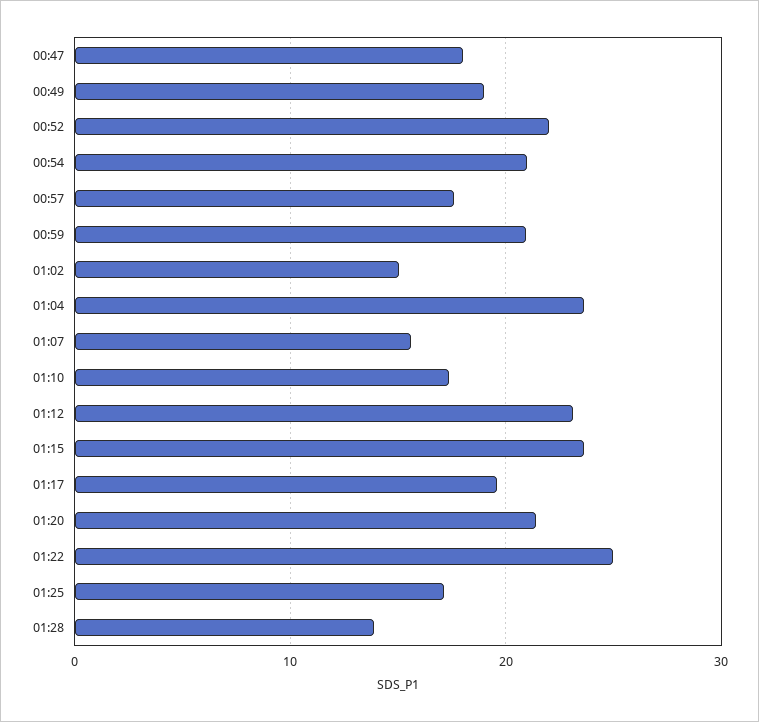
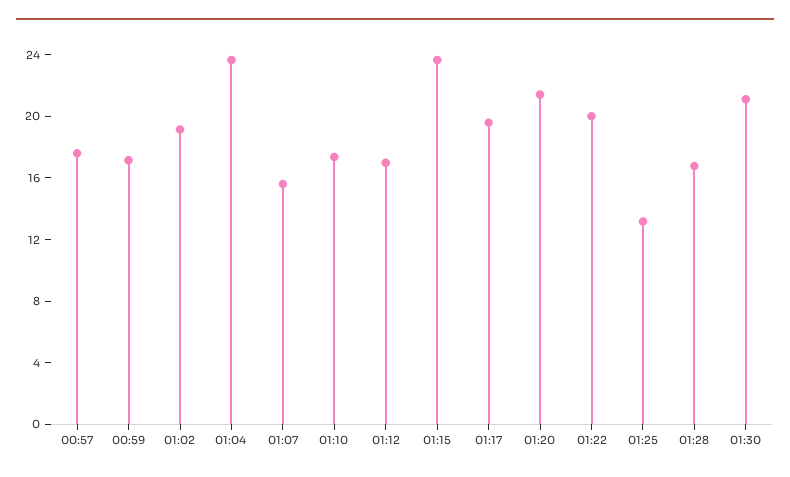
00:47: 18 -> none
00:49: 19 -> none
00:52: 22 -> none
00:54: 21 -> none
00:59: 21 -> 17
01:02: 15 -> 19
01:12: 23 -> 17
01:22: 25 -> 20
01:25: 17 -> 13
01:28: 14 -> 17
01:30: none -> 21

